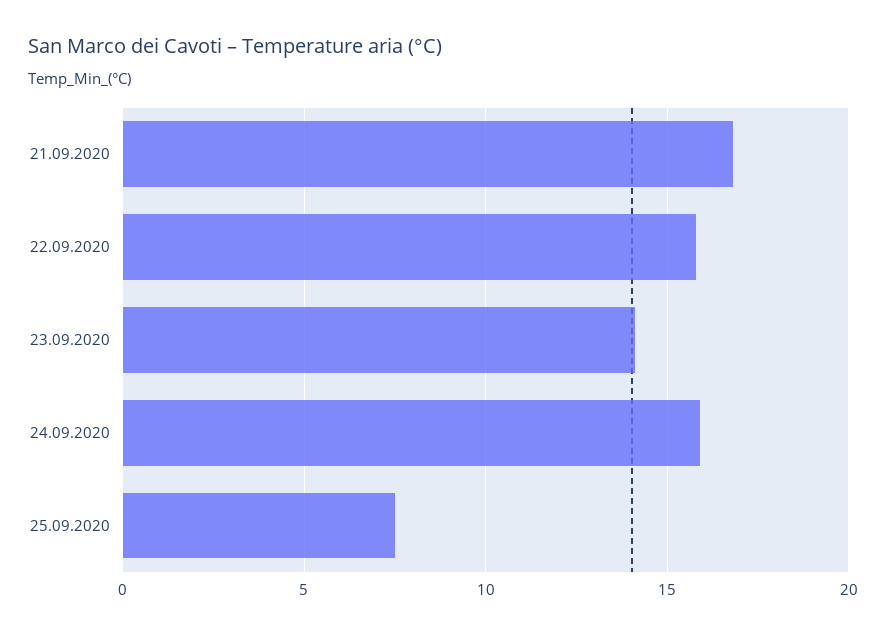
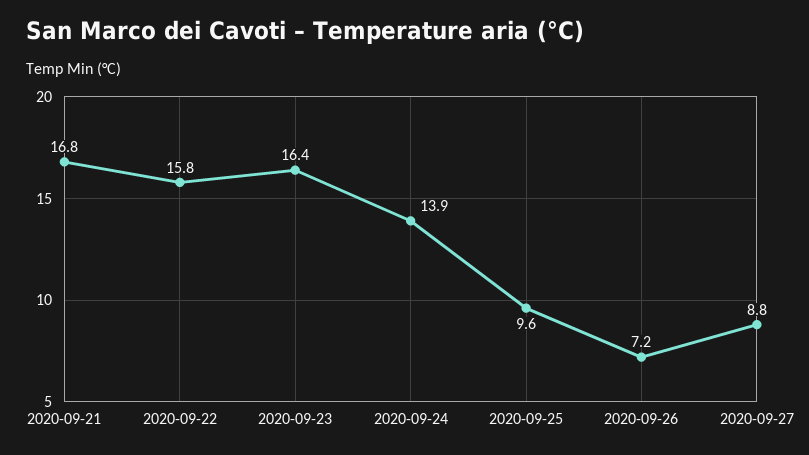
23.09.2020: 14 -> 16.4
24.09.2020: 16 -> 13.9
25.09.2020: 7.5 -> 9.6
2020-09-26: none -> 7.2
2020-09-27: none -> 8.8

